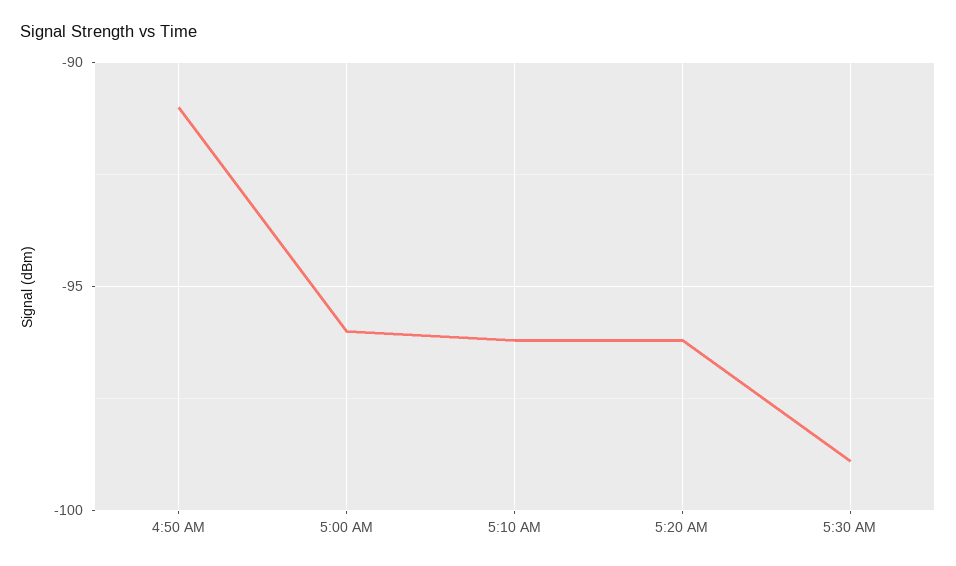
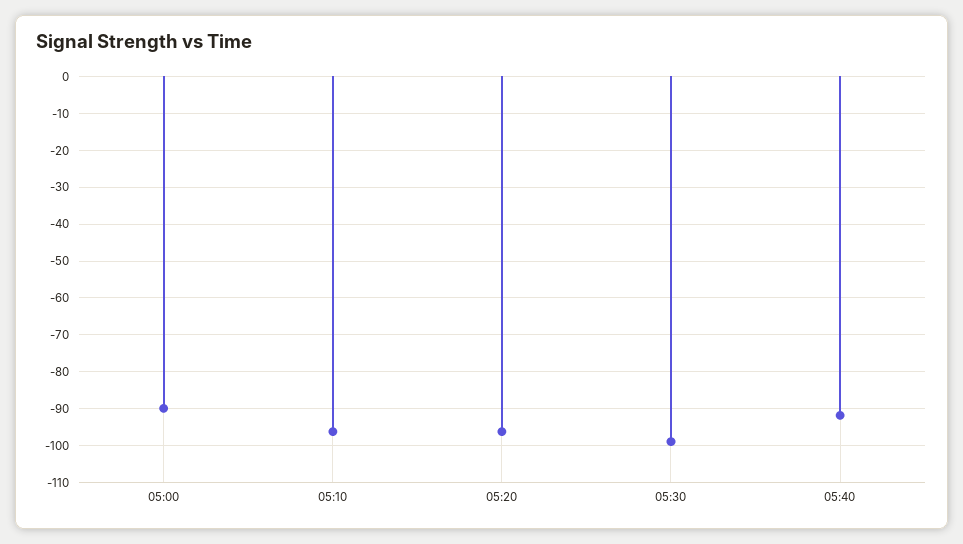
4:50 AM: -91 -> none
5:00 AM: -96 -> -90
05:40: none -> -92

